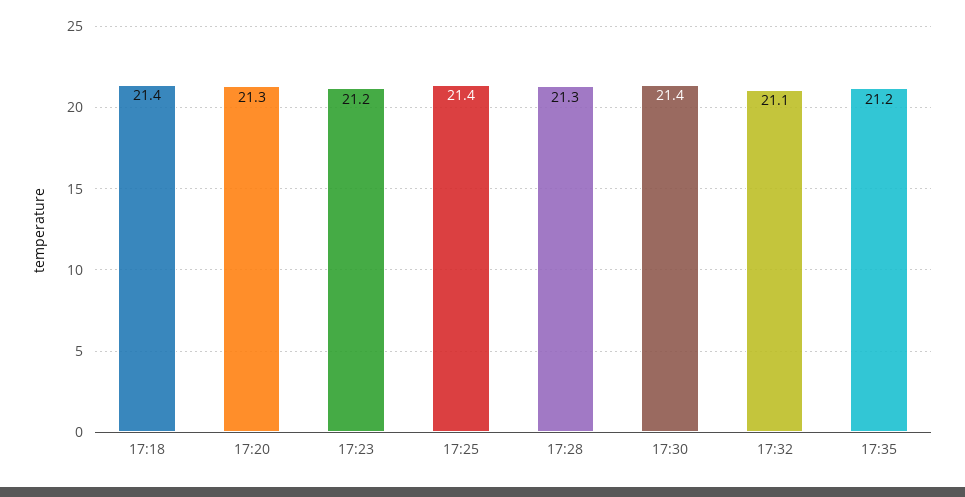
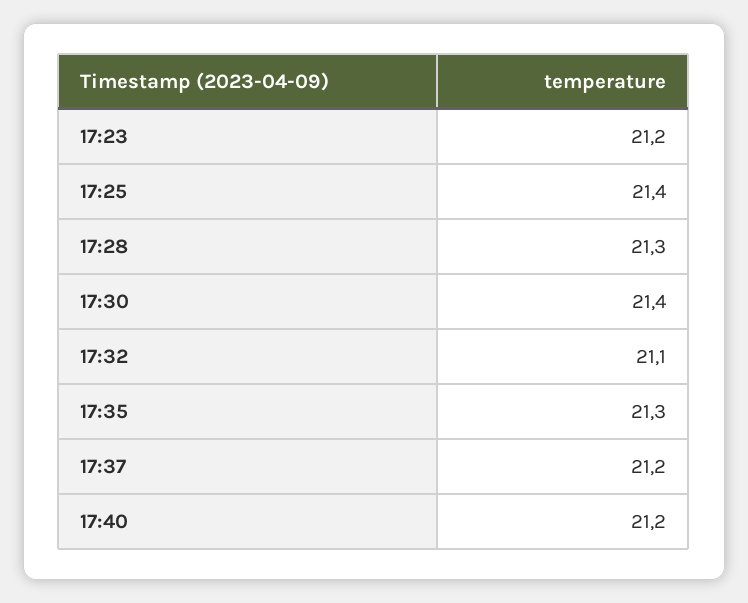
17:18: 21.4 -> none
17:20: 21.3 -> none
17:35: 21.2 -> 21.3
17:37: none -> 21.2
17:40: none -> 21.2

